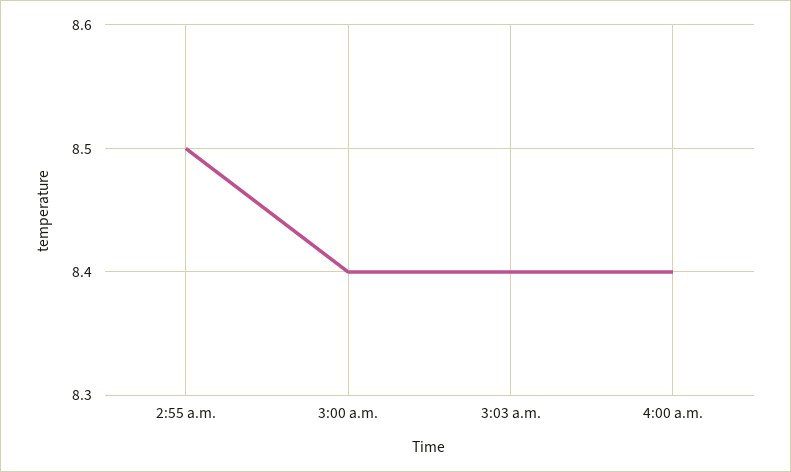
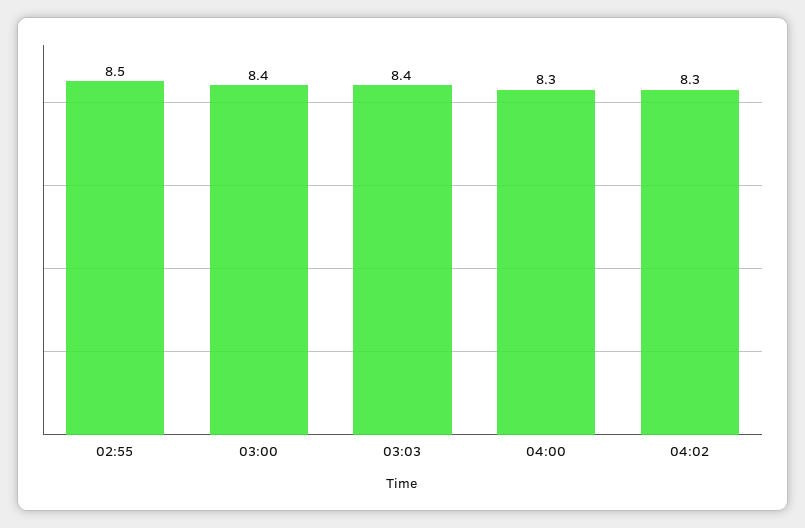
4:00 a.m.: 8.4 -> 8.3
04:02: none -> 8.3

